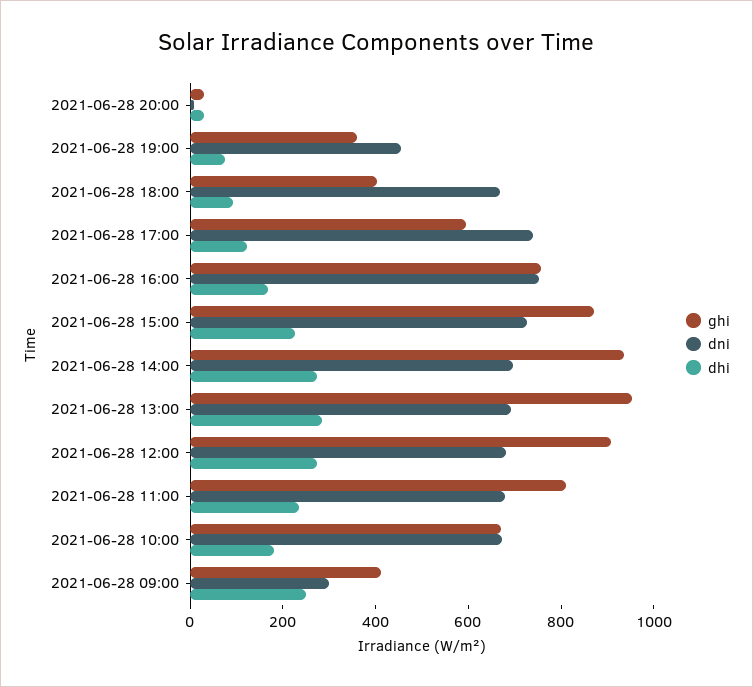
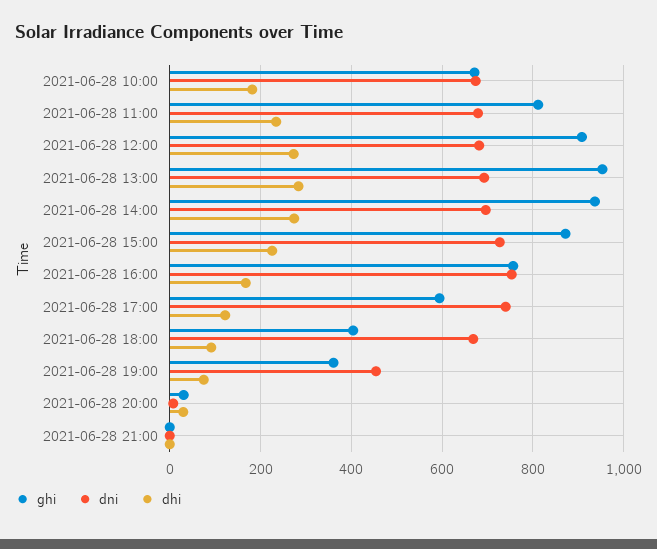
ghi, 2021-06-28 09:00: 400 -> none
dni, 2021-06-28 09:00: 300 -> none
dhi, 2021-06-28 09:00: 250 -> none
ghi, 2021-06-28 21:00: none -> 0
dni, 2021-06-28 21:00: none -> 0
dhi, 2021-06-28 21:00: none -> 0

